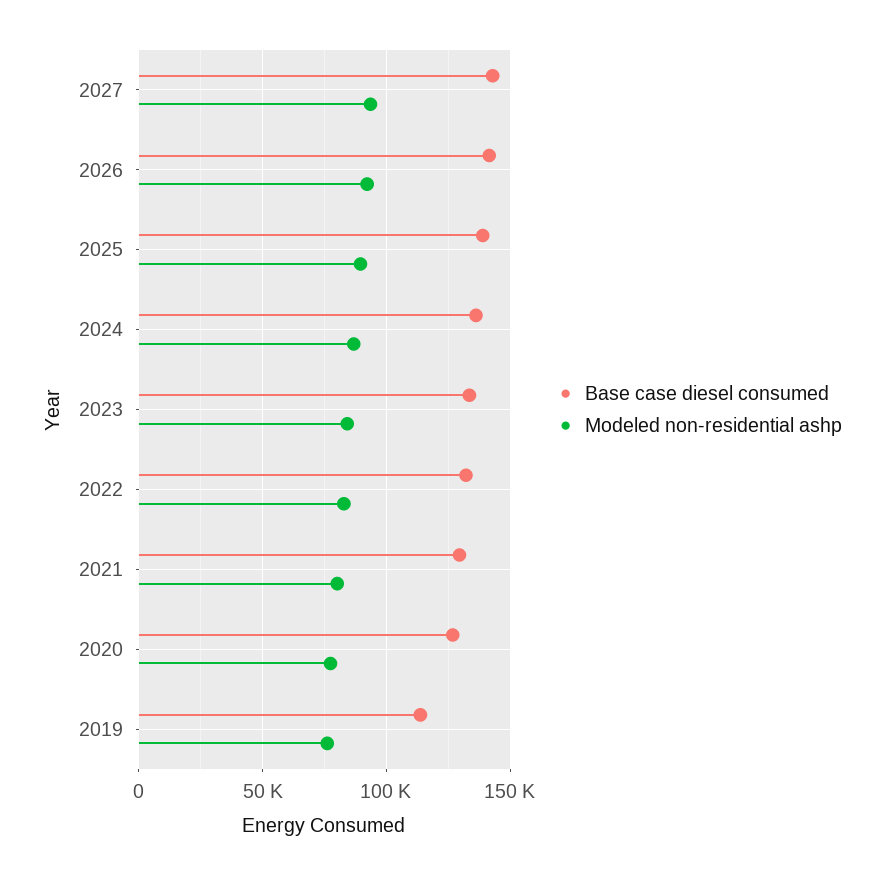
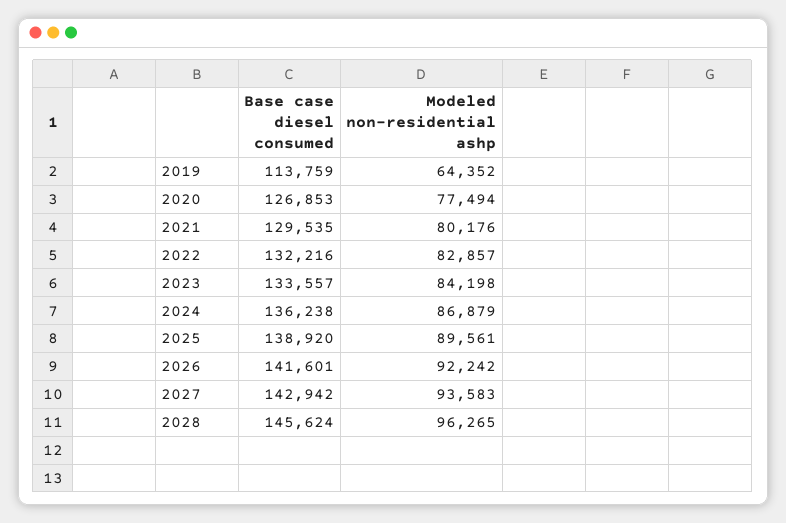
Modeled non-residential ashp, 2019: 75000 -> 64352
Base case diesel consumed, 2028: none -> 145624
Modeled non-residential ashp, 2028: none -> 96265

